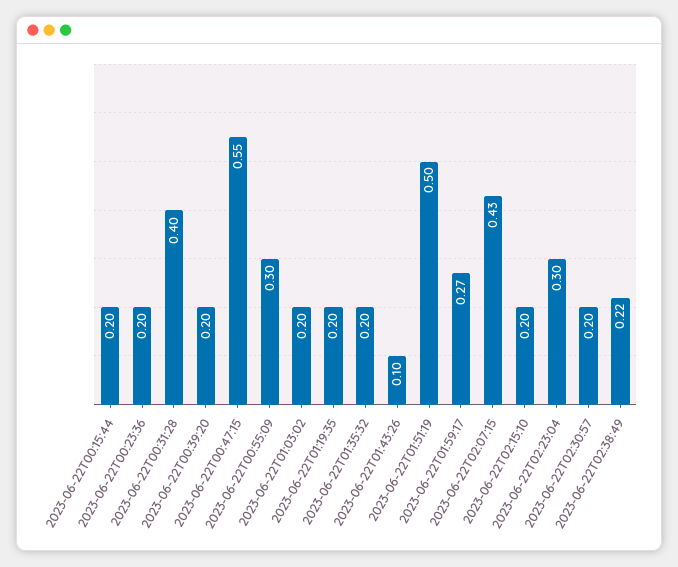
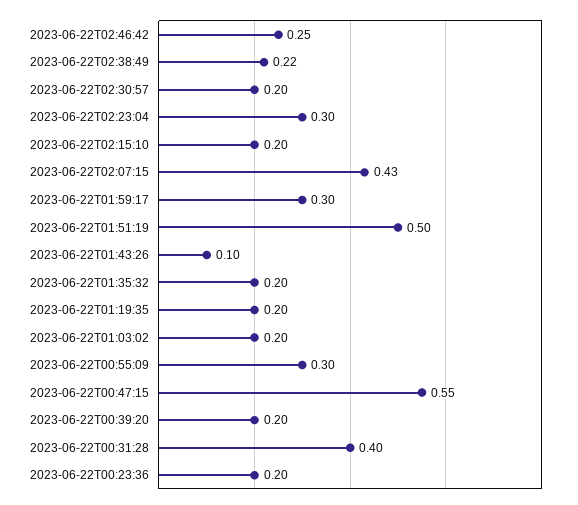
2023-06-22T00:15:44: 0.2 -> none
2023-06-22T01:59:17: 0.27 -> 0.3
2023-06-22T02:46:42: none -> 0.25

